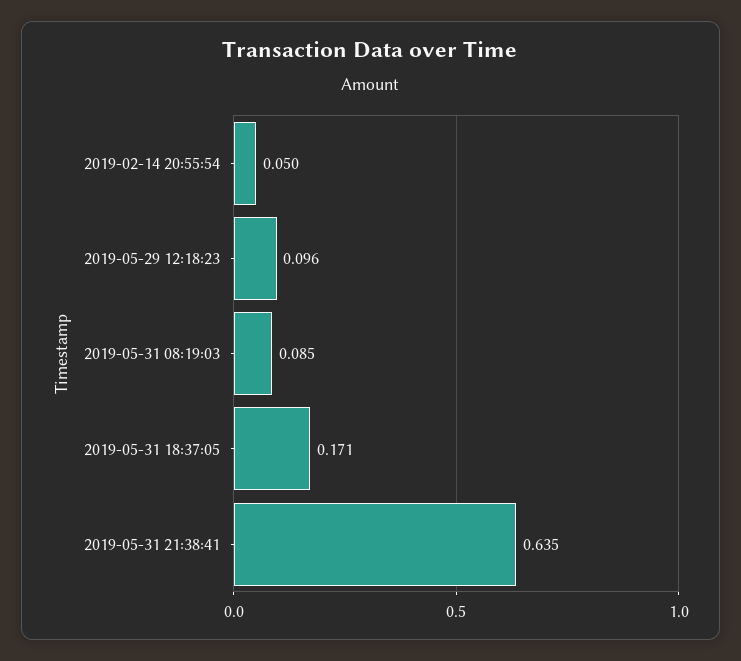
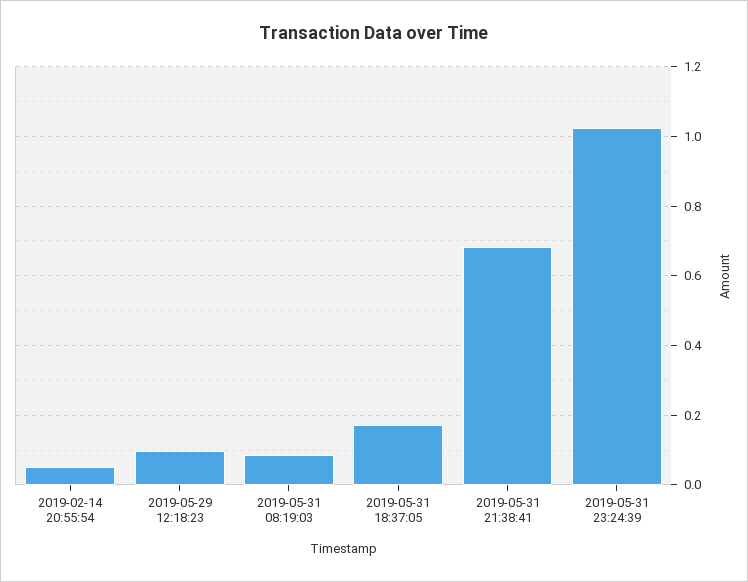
2019-05-31 21:38:41: 0.635 -> 0.68
2019-05-31 23:24:39: none -> 1.02

